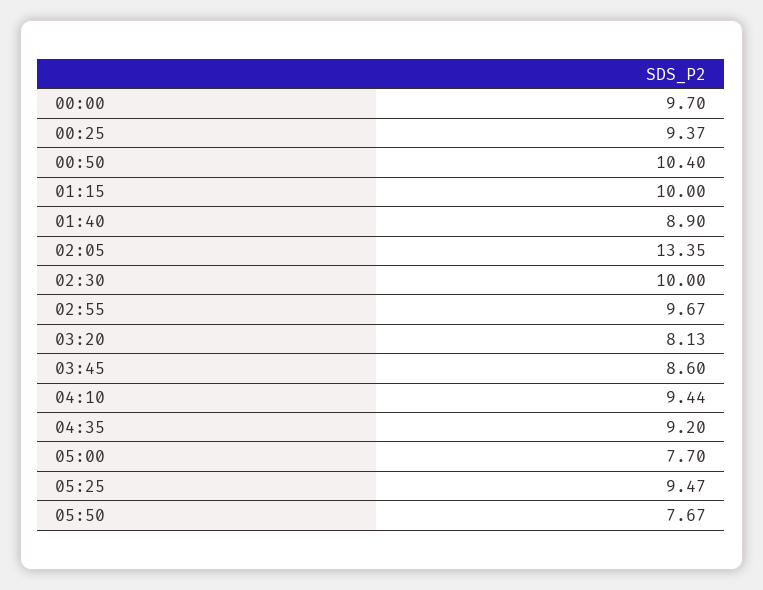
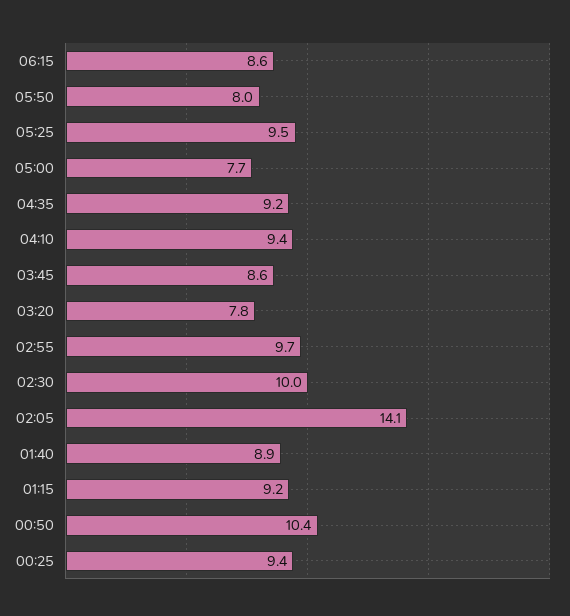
00:00: 9.7 -> none
01:15: 10 -> 9.2
02:05: 13.35 -> 14.1
03:20: 8.13 -> 7.8
05:50: 7.67 -> 8
06:15: none -> 8.6

